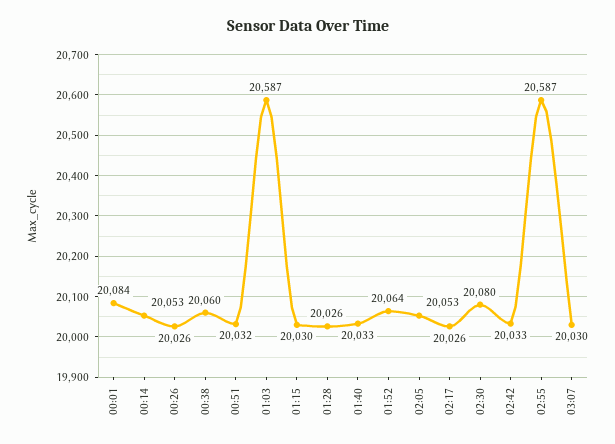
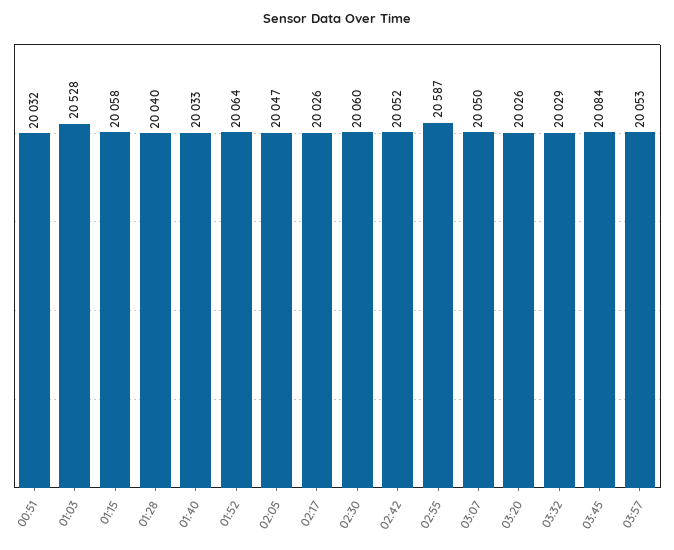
00:01: 20084 -> none
00:14: 20053 -> none
00:26: 20026 -> none
00:38: 20060 -> none
01:03: 20587 -> 20528
01:15: 20030 -> 20058
01:28: 20026 -> 20040
02:05: 20053 -> 20047
02:30: 20080 -> 20060
02:42: 20033 -> 20052
03:07: 20030 -> 20050
03:20: none -> 20026
03:32: none -> 20029
03:45: none -> 20084
03:57: none -> 20053

